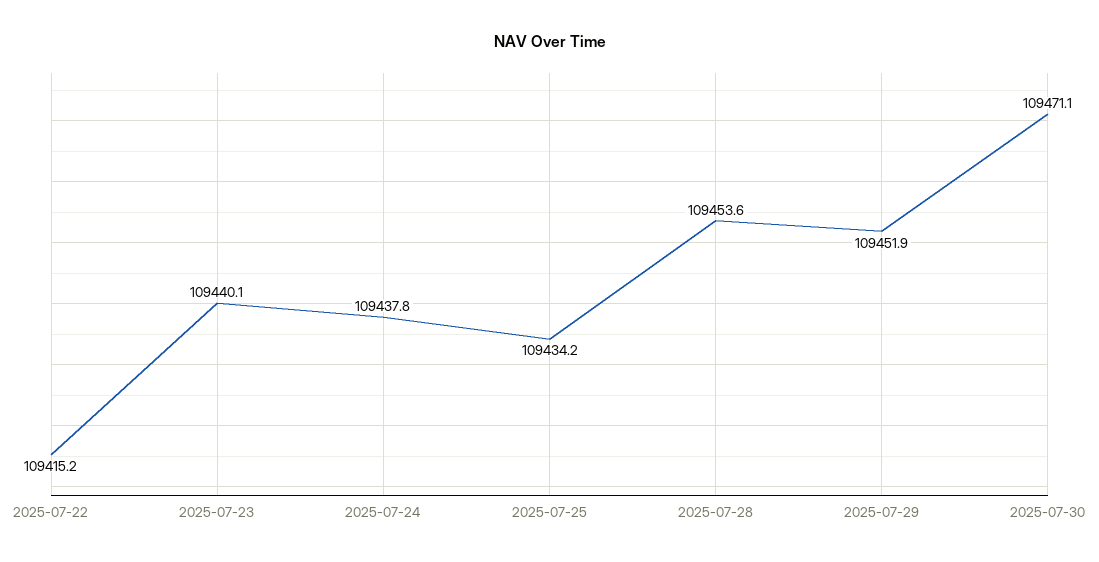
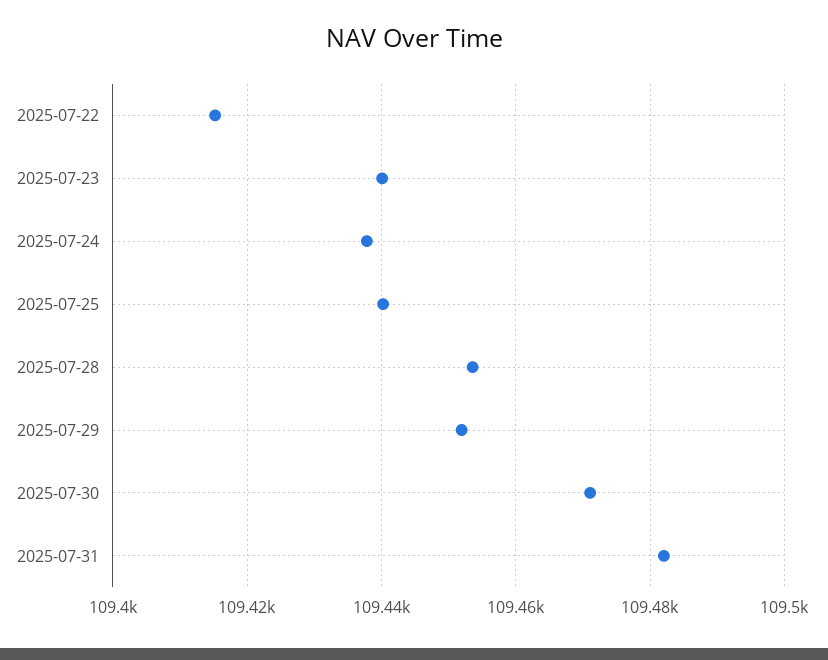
2025-07-25: 109434.2 -> 109440
2025-07-31: none -> 109482

